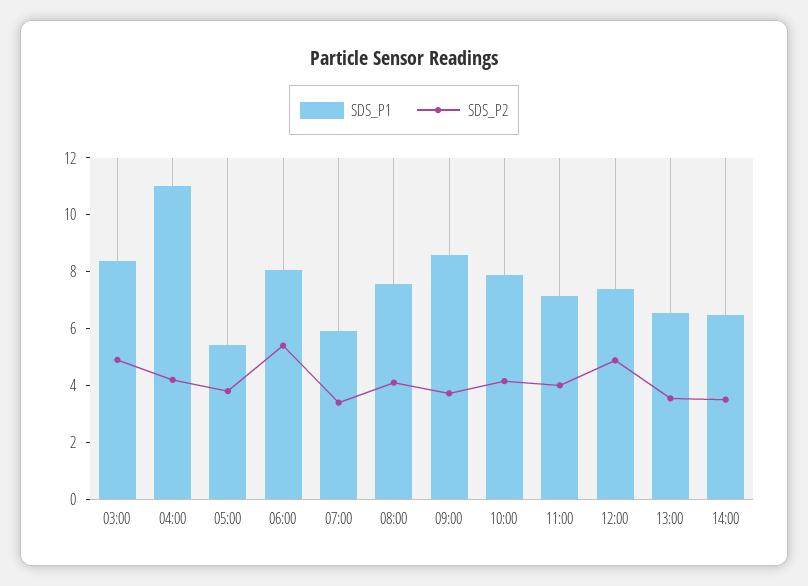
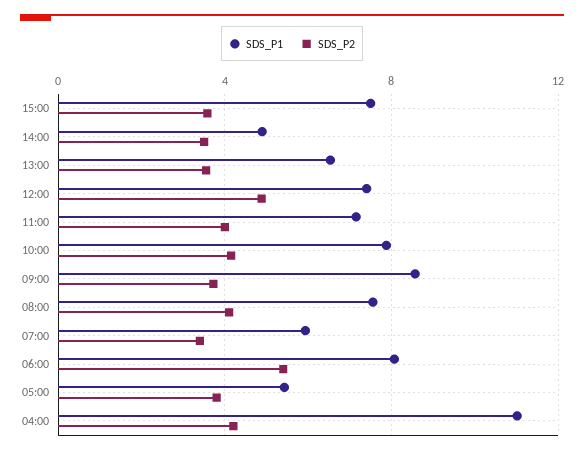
SDS_P1, 03:00: 8.5 -> none
SDS_P2, 03:00: 5 -> none
SDS_P1, 14:00: 6.5 -> 5
SDS_P1, 15:00: none -> 7.5
SDS_P2, 15:00: none -> 3.5

